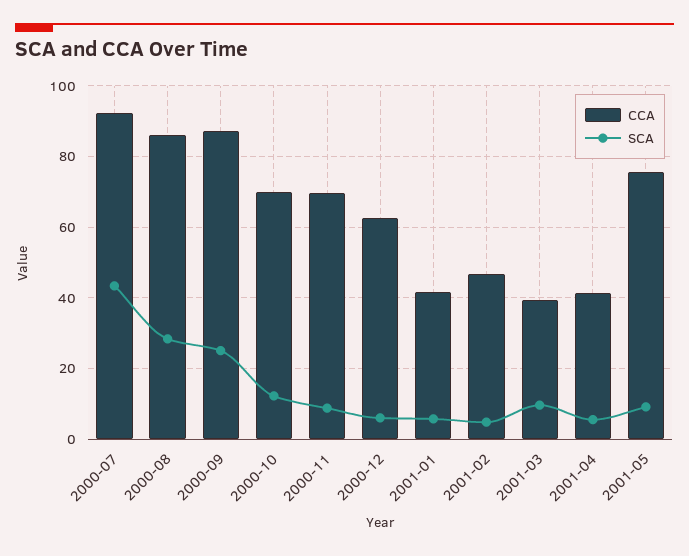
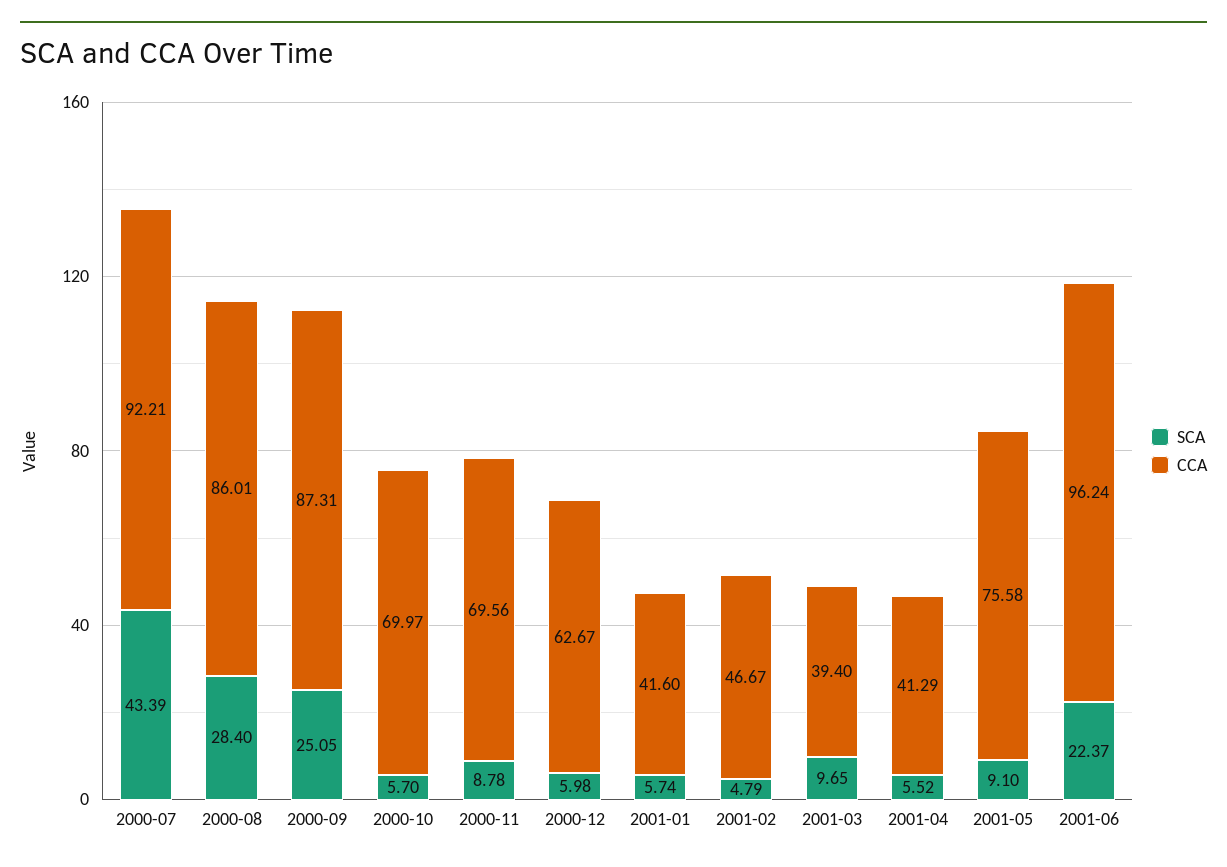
SCA, 2000-10: 12 -> 5.7
SCA, 2001-06: none -> 22.37
CCA, 2001-06: none -> 96.24

